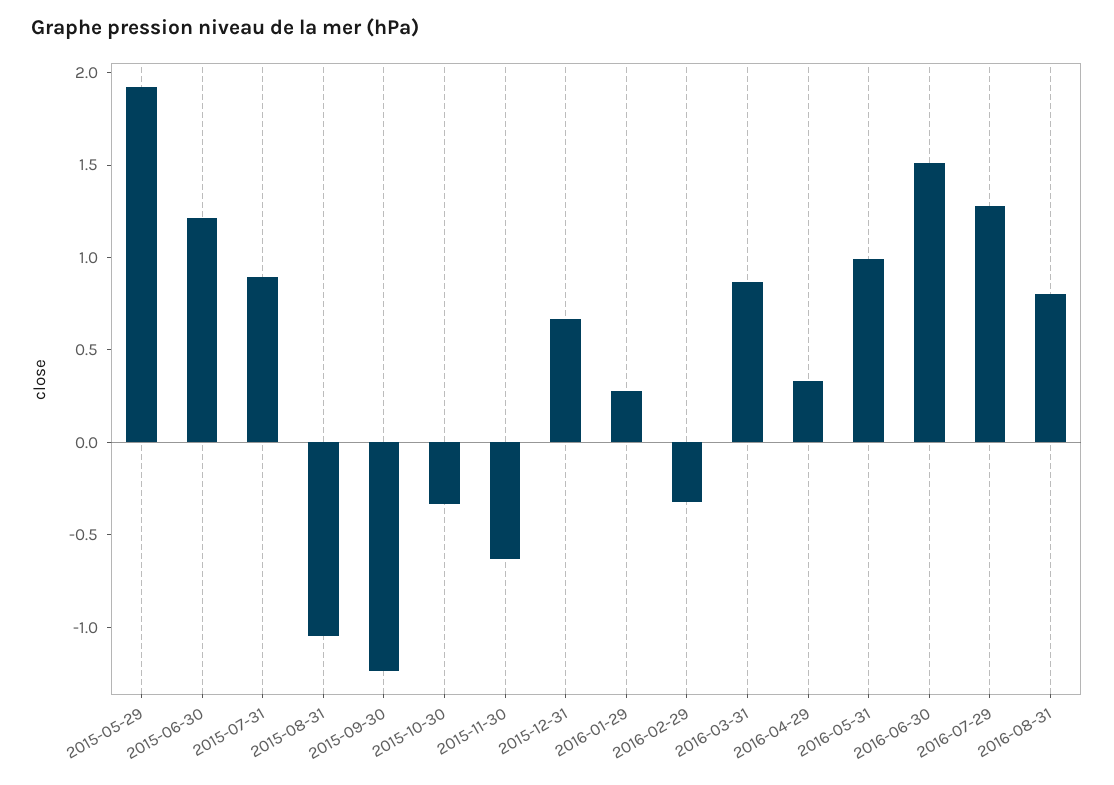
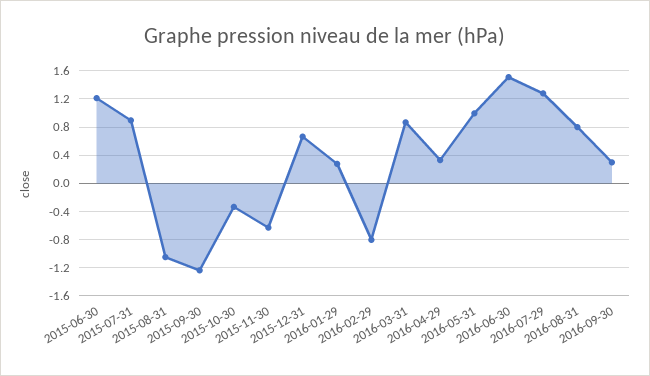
2015-05-29: 1.9 -> none
2016-02-29: -0.3 -> -0.8
2016-09-30: none -> 0.3

